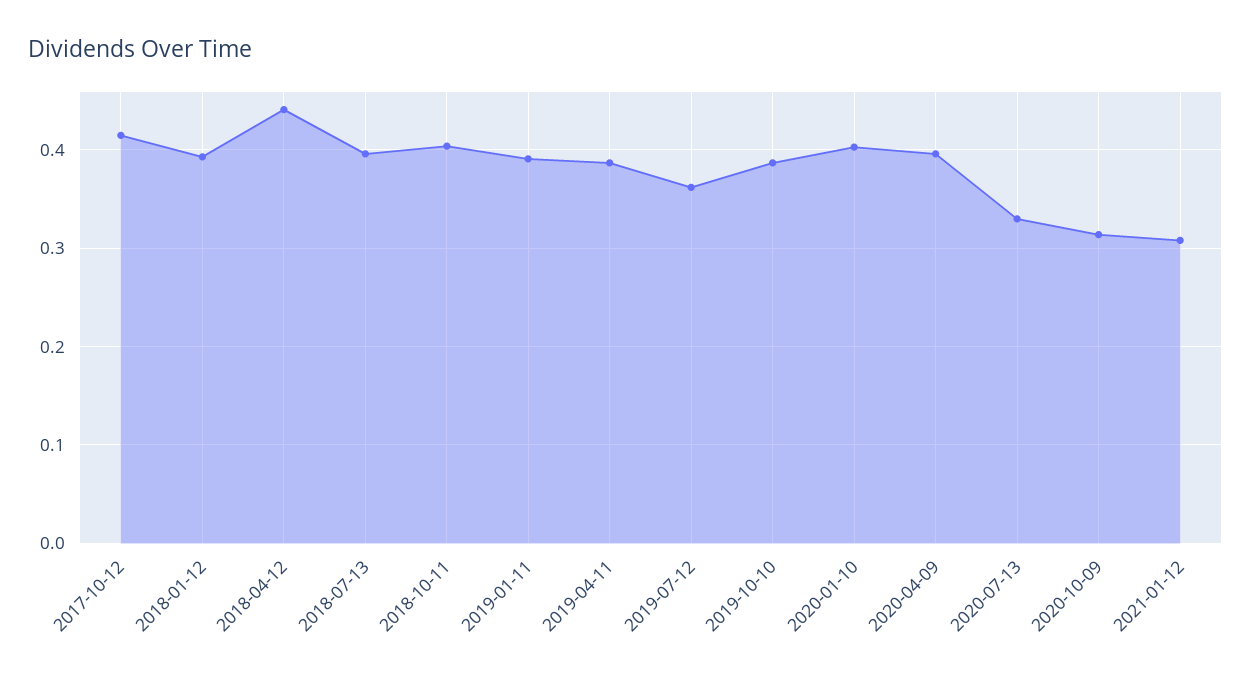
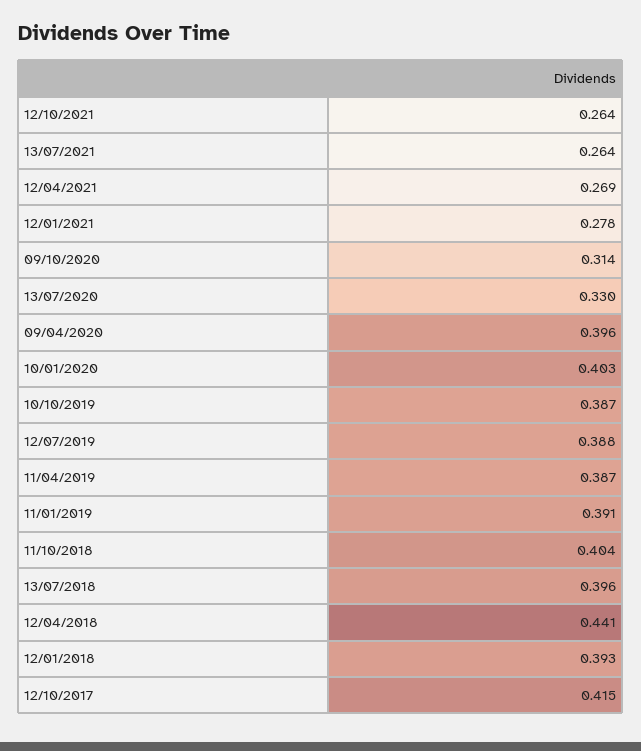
2019-07-12: 0.36 -> 0.388
2021-01-12: 0.31 -> 0.278
12/10/2021: none -> 0.264
13/07/2021: none -> 0.264
12/04/2021: none -> 0.269

